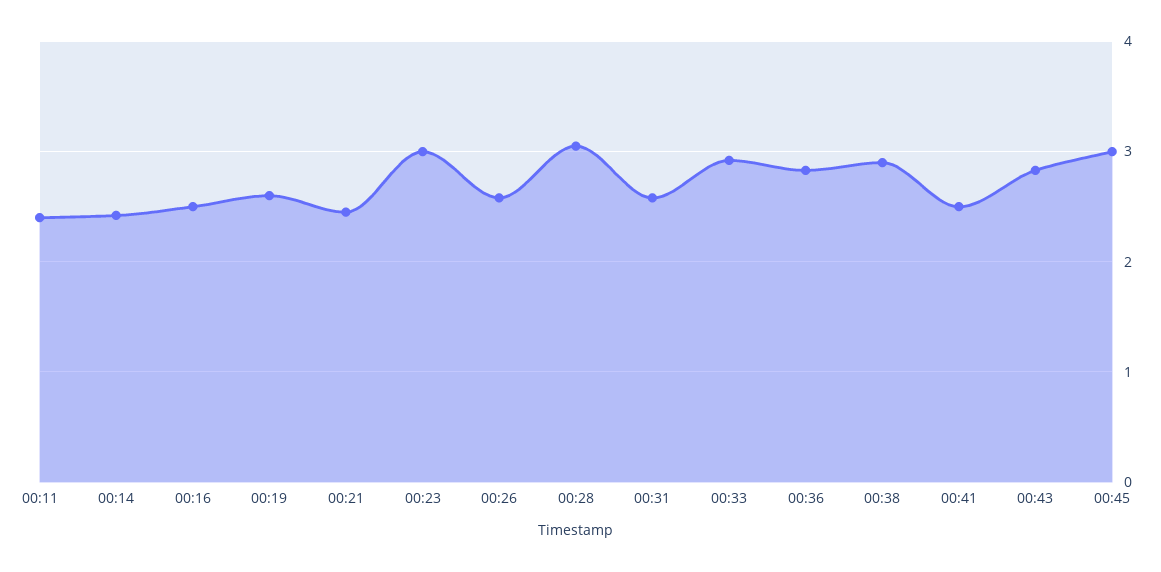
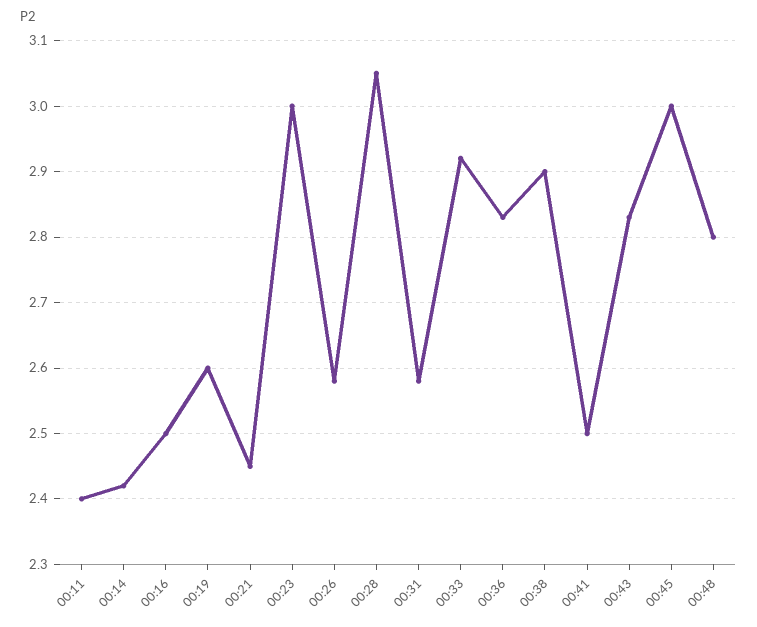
00:48: none -> 2.8

